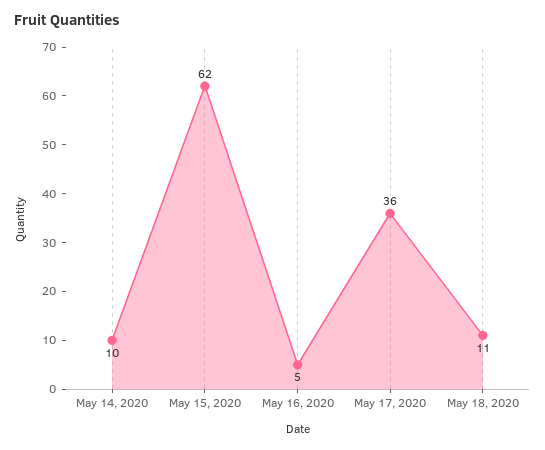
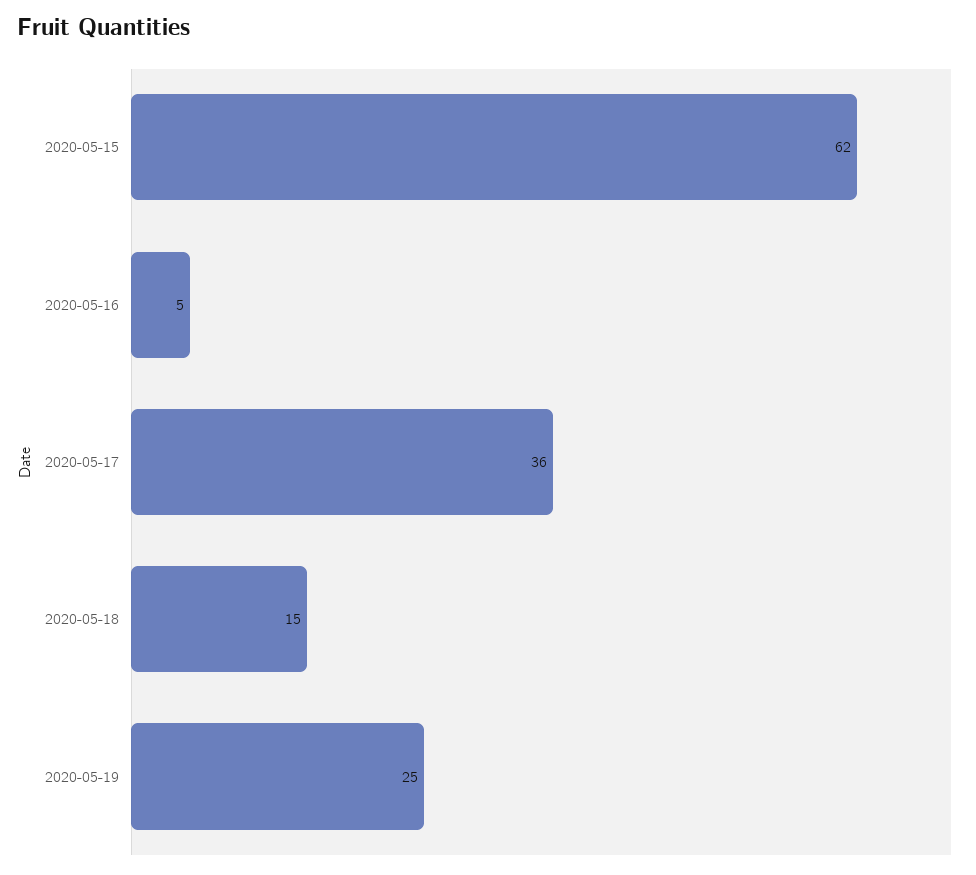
May 14, 2020: 10 -> none
May 18, 2020: 11 -> 15
2020-05-19: none -> 25

